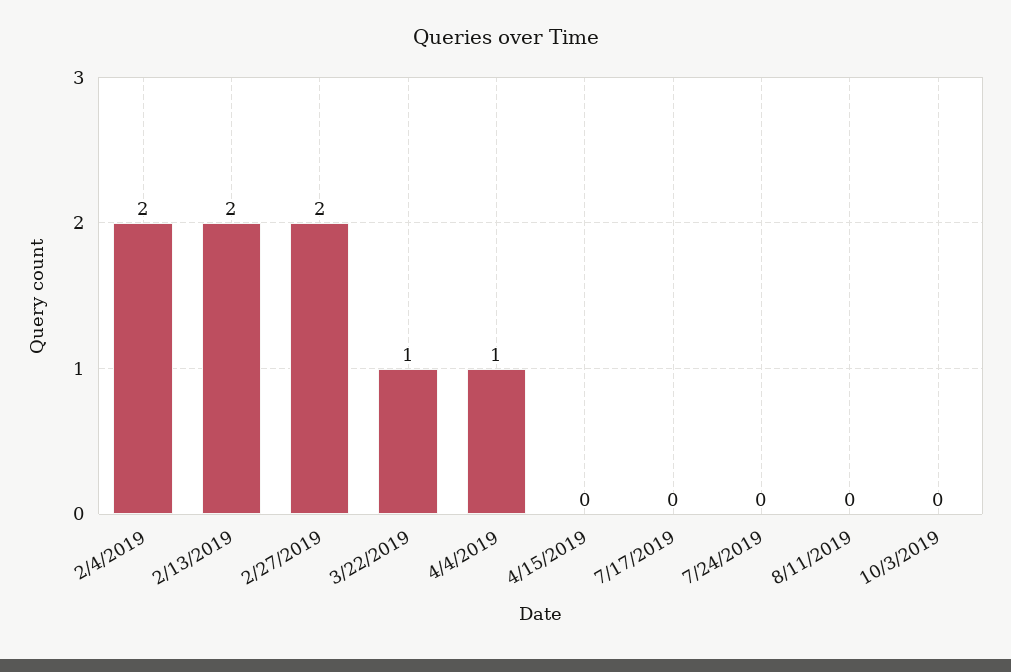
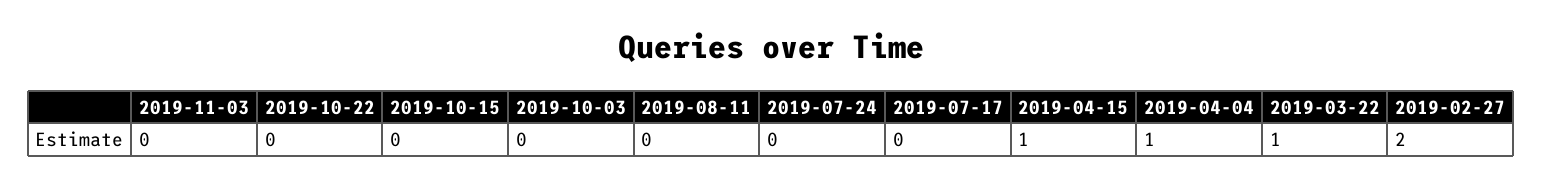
2/4/2019: 2 -> none
2/13/2019: 2 -> none
4/15/2019: 0 -> 1
2019-11-03: none -> 0
2019-10-22: none -> 0
2019-10-15: none -> 0

